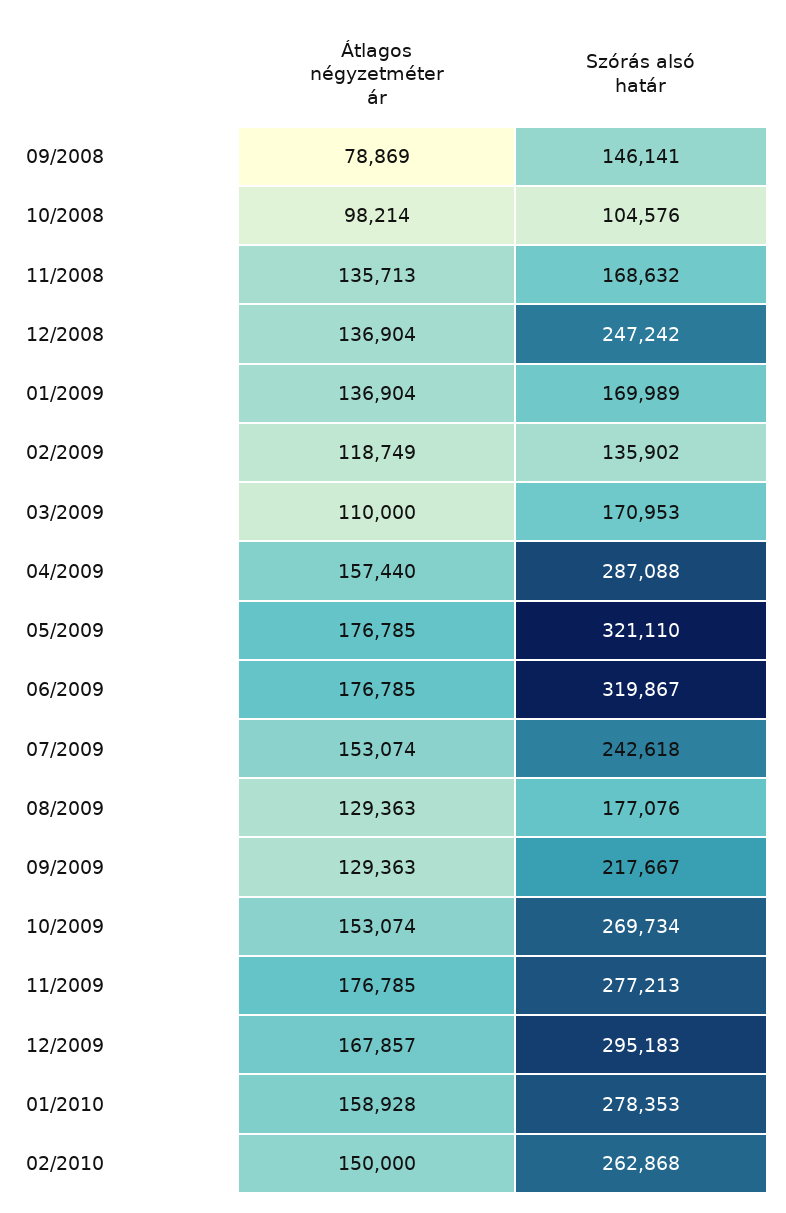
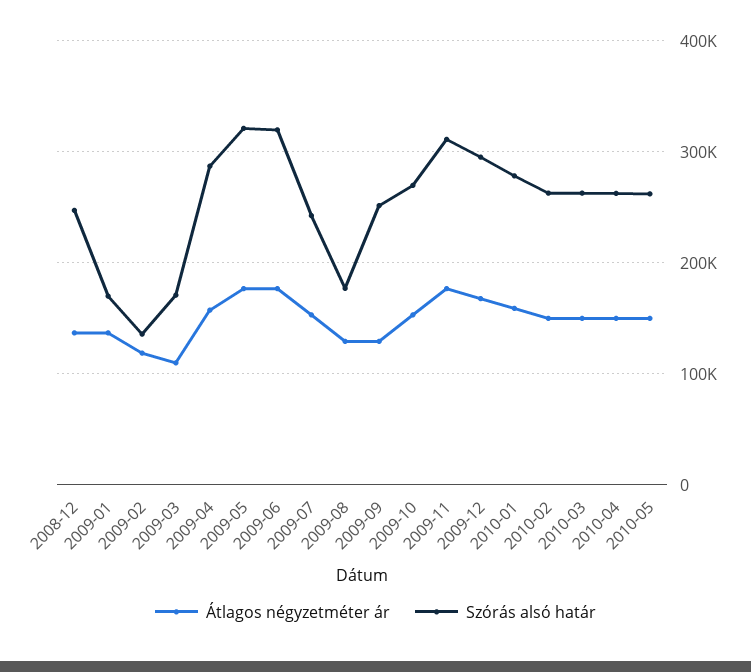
Átlagos négyzetméter ár, 09/2008: 78869 -> none
Szórás alsó határ, 09/2008: 146141 -> none
Átlagos négyzetméter ár, 10/2008: 98214 -> none
Szórás alsó határ, 10/2008: 104576 -> none
Átlagos négyzetméter ár, 11/2008: 135713 -> none
Szórás alsó határ, 11/2008: 168632 -> none
Szórás alsó határ, 09/2009: 217667 -> 250000
Szórás alsó határ, 11/2009: 277213 -> 310000
Átlagos négyzetméter ár, 2010-03: none -> 150000
Szórás alsó határ, 2010-03: none -> 260000
Átlagos négyzetméter ár, 2010-04: none -> 150000
Szórás alsó határ, 2010-04: none -> 260000
Átlagos négyzetméter ár, 2010-05: none -> 150000
Szórás alsó határ, 2010-05: none -> 260000

